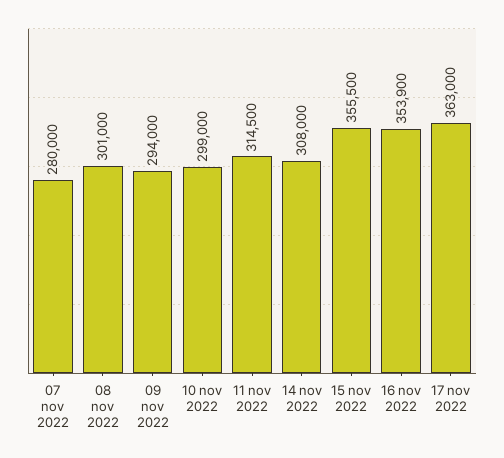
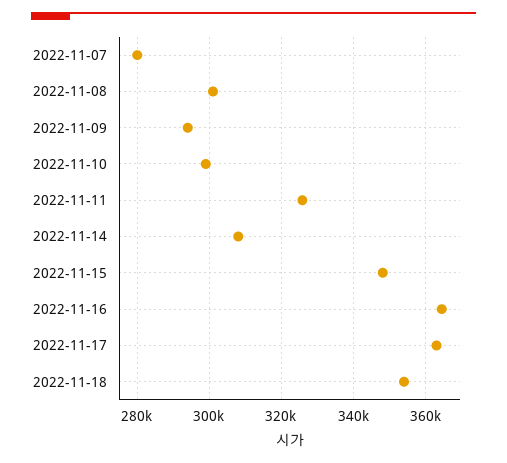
11 nov 2022: 314500 -> 326000
15 nov 2022: 355500 -> 348000
16 nov 2022: 353900 -> 364000
2022-11-18: none -> 354000

